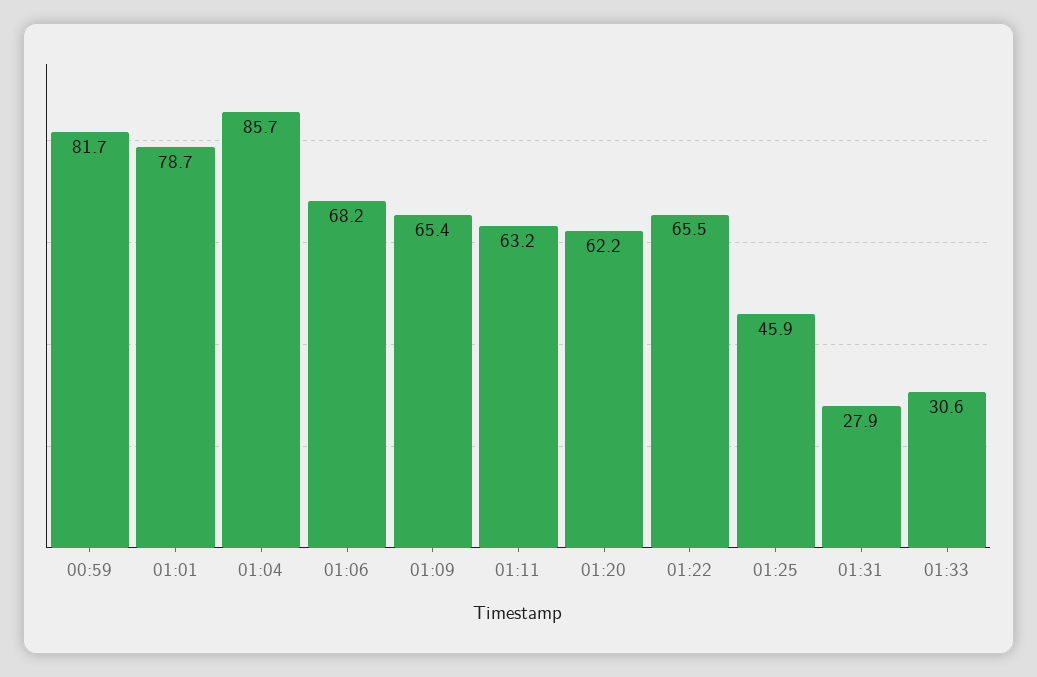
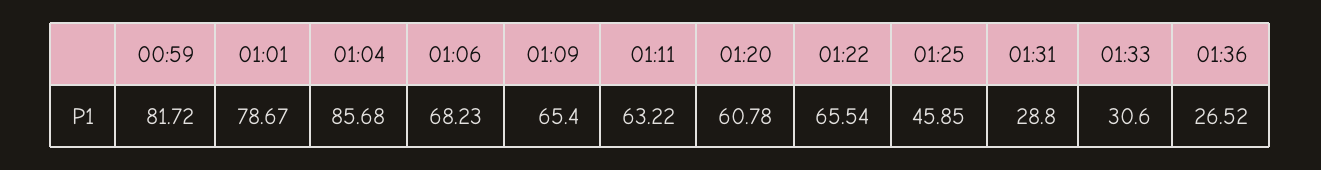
01:20: 62.2 -> 60.78
01:31: 27.9 -> 28.8
01:36: none -> 26.52

